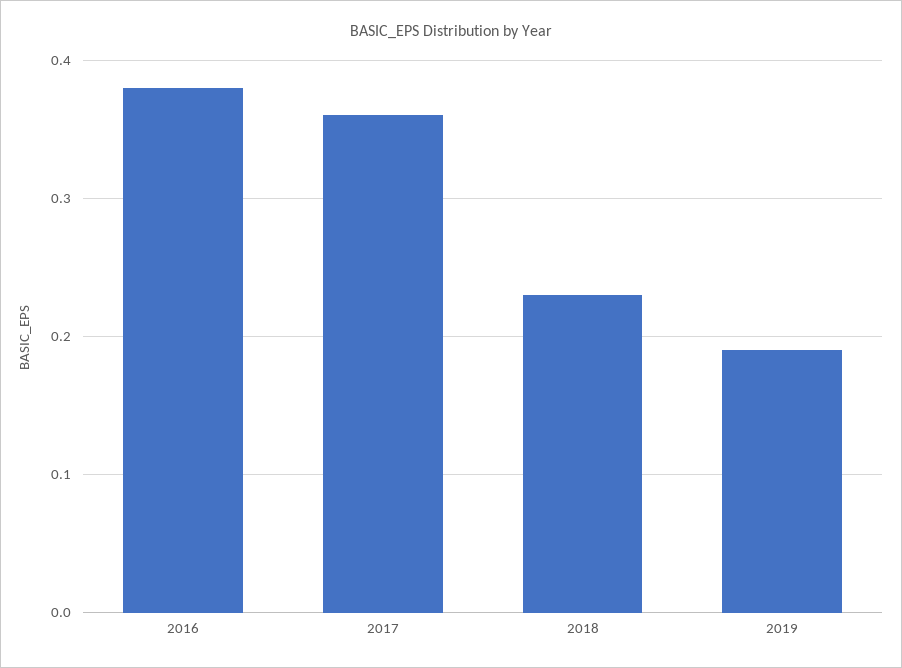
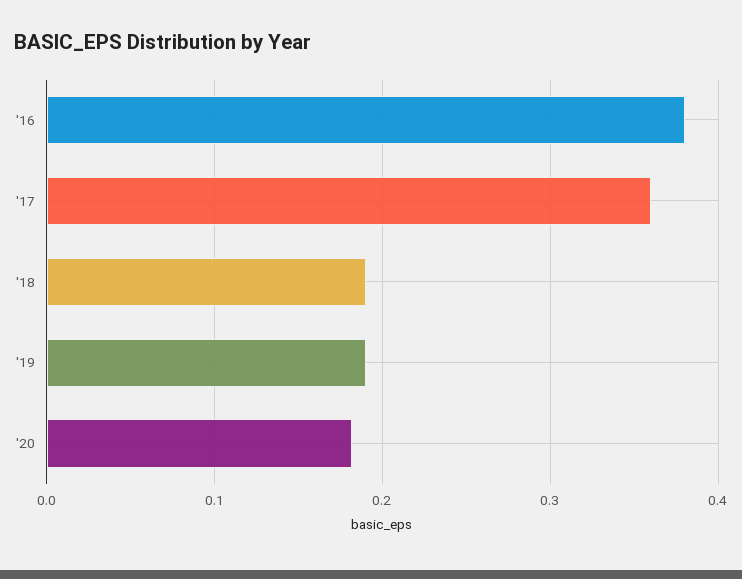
2018: 0.23 -> 0.19
'20: none -> 0.18

